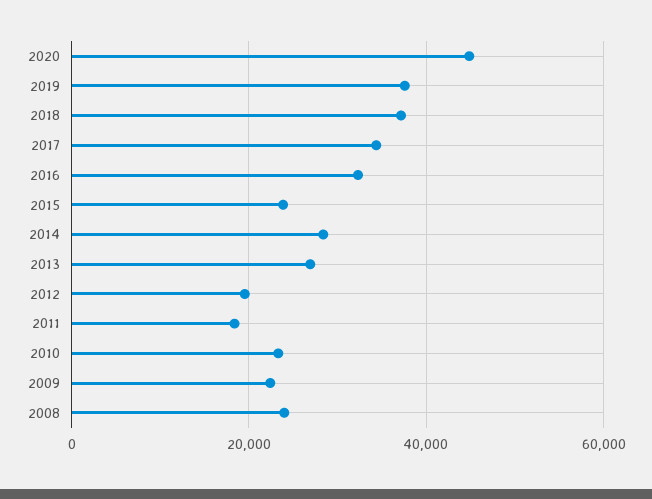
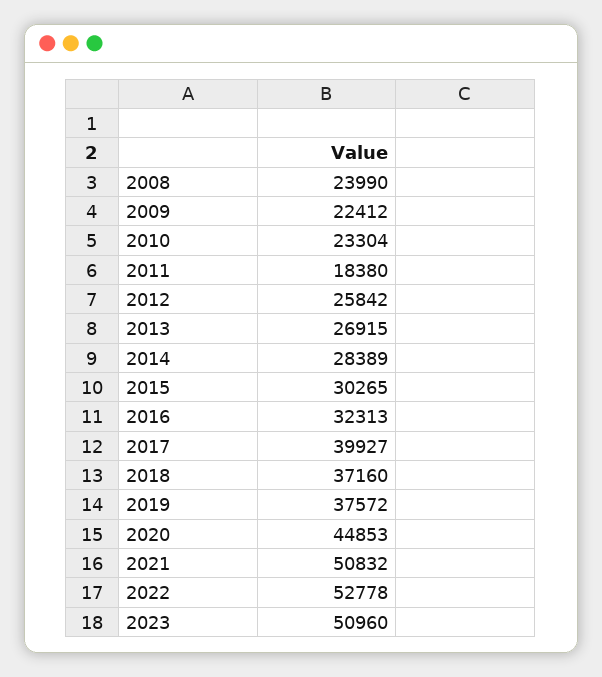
2017: 34000 -> 39927
2015: 24000 -> 30265
2012: 20000 -> 25842
2021: none -> 50832
2022: none -> 52778
2023: none -> 50960

